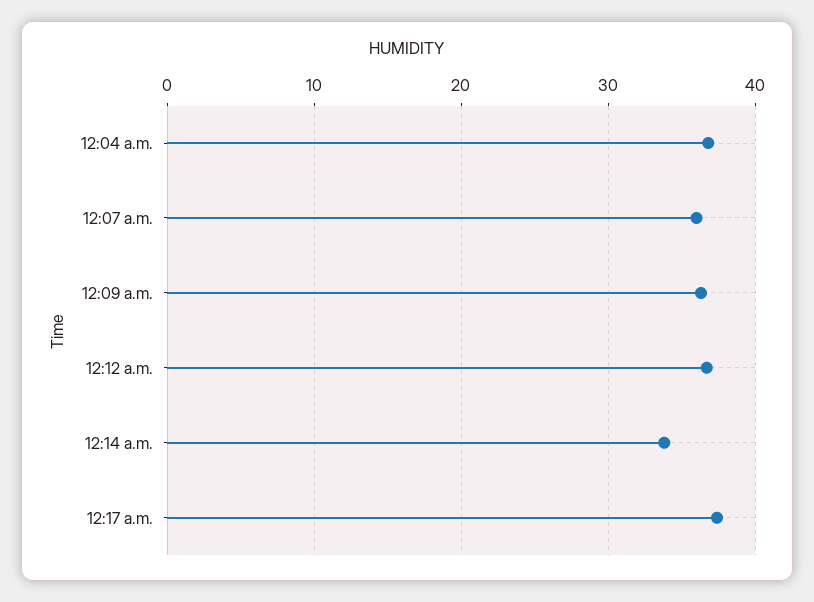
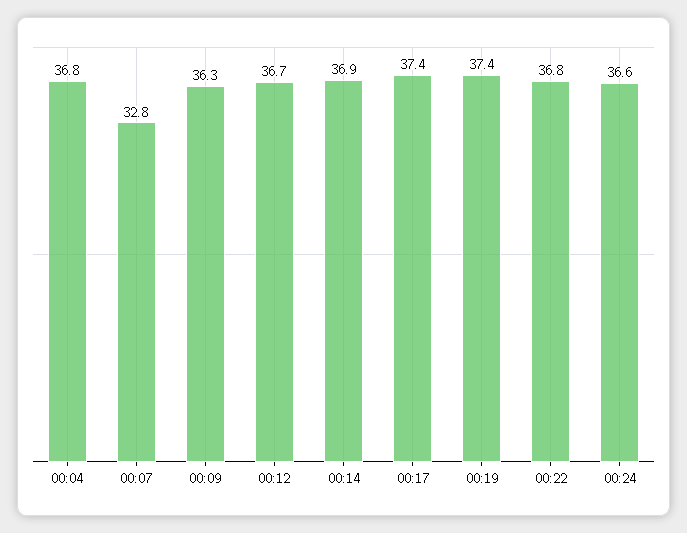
12:07 a.m.: 36 -> 32.8
12:14 a.m.: 34 -> 36.9
00:19: none -> 37.4
00:22: none -> 36.8
00:24: none -> 36.6

